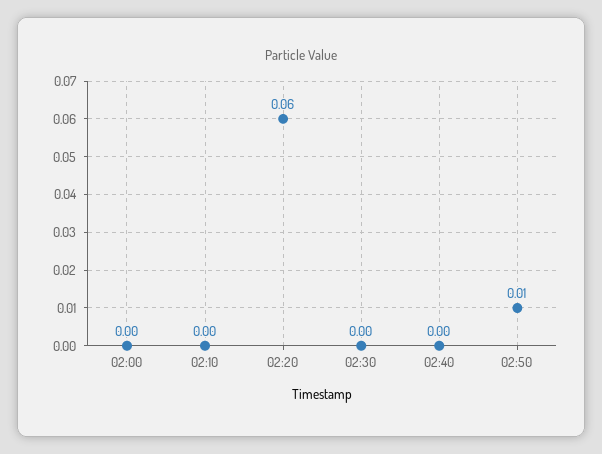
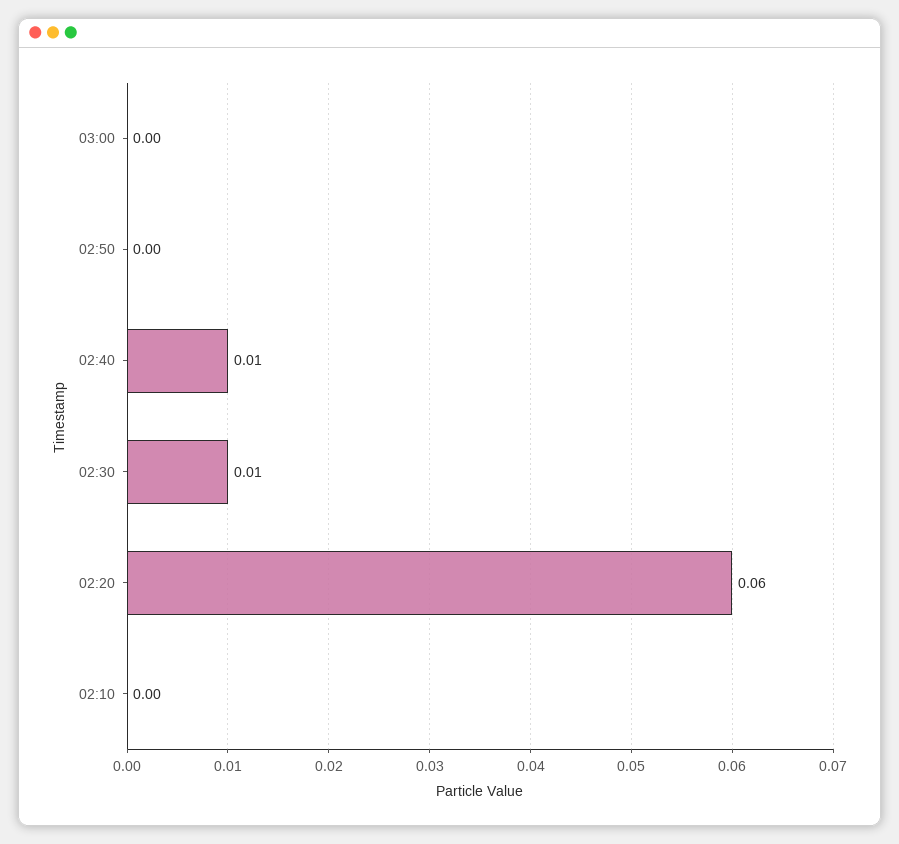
02:00: 0 -> none
02:30: 0 -> 0.01
02:40: 0 -> 0.01
02:50: 0.01 -> 0
03:00: none -> 0

